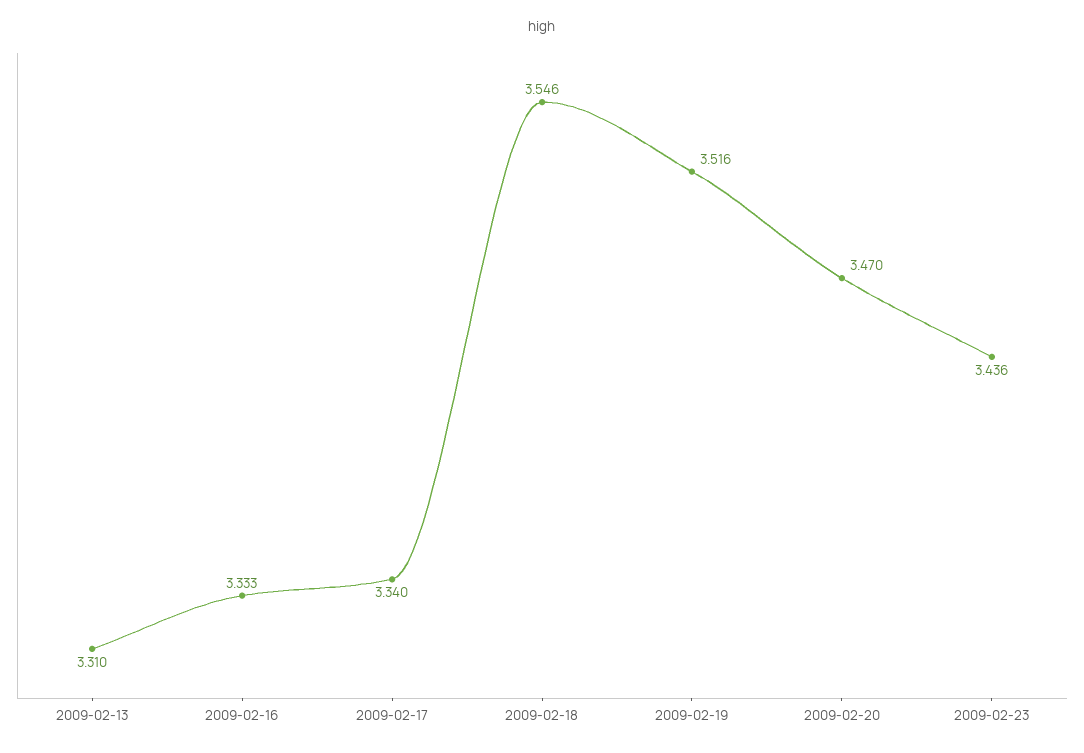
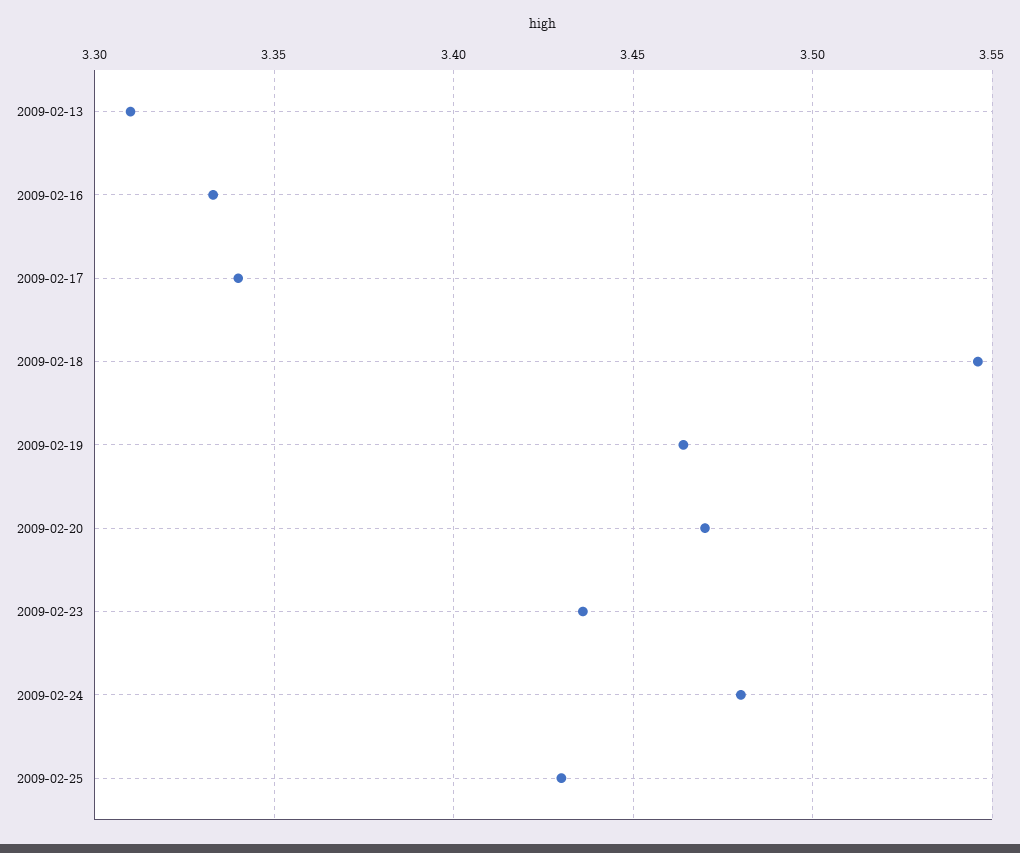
2009-02-19: 3.516 -> 3.465
2009-02-24: none -> 3.48
2009-02-25: none -> 3.43

